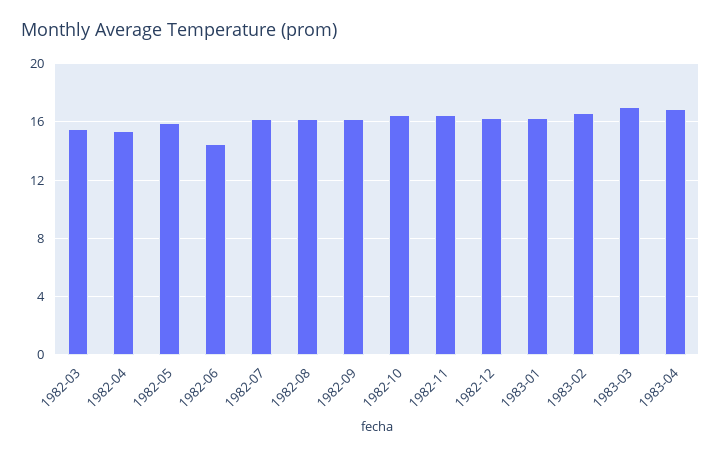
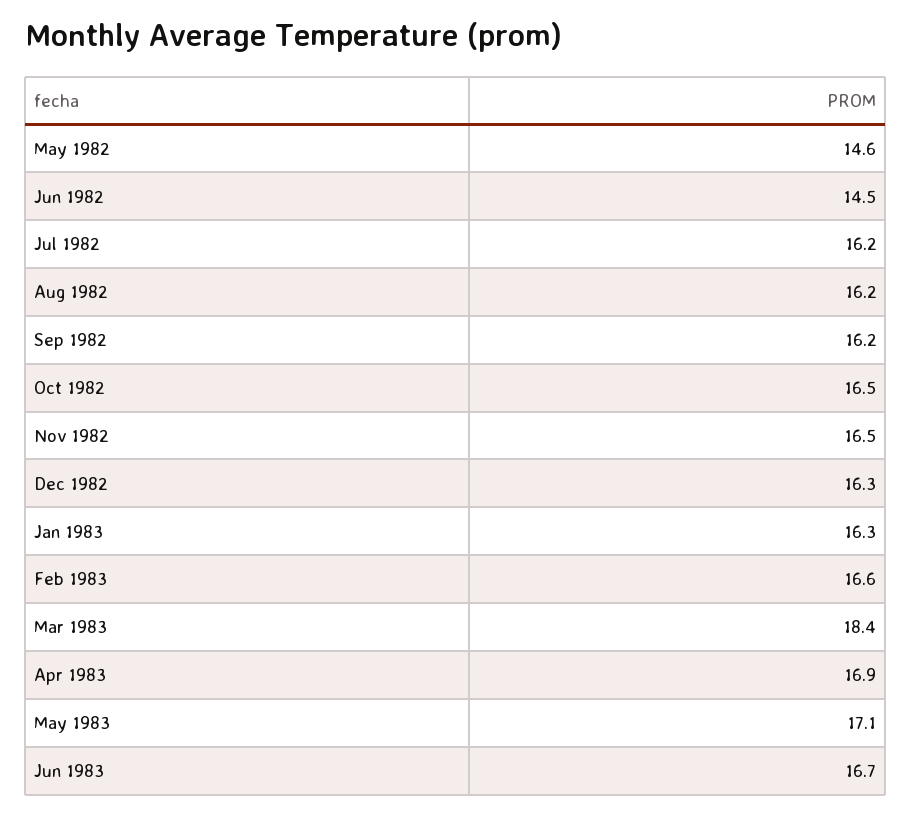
1982-03: 15.5 -> none
1982-04: 15.5 -> none
1982-05: 16 -> 14.6
1983-03: 17 -> 18.4
May 1983: none -> 17.1
Jun 1983: none -> 16.7

